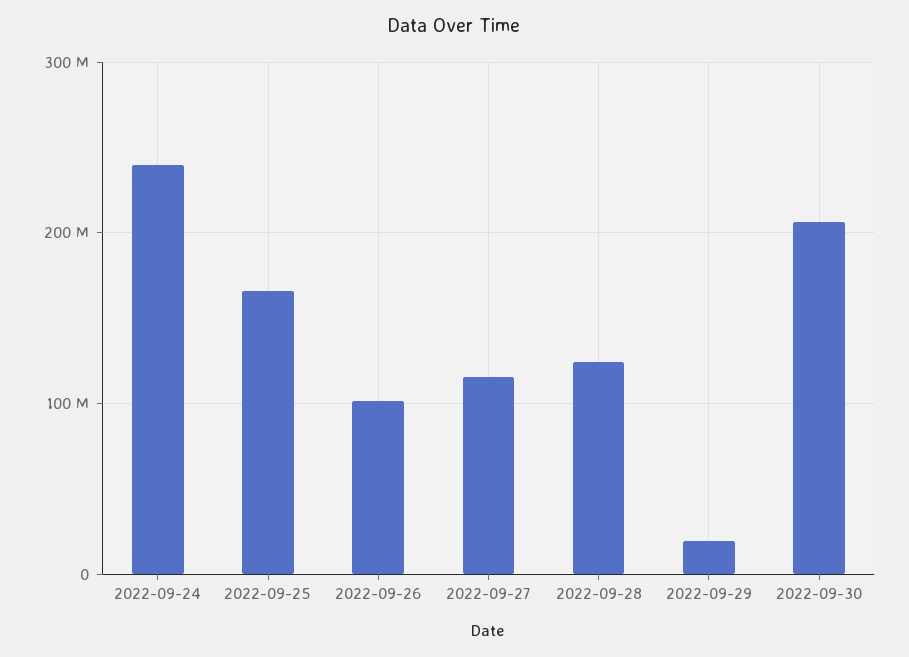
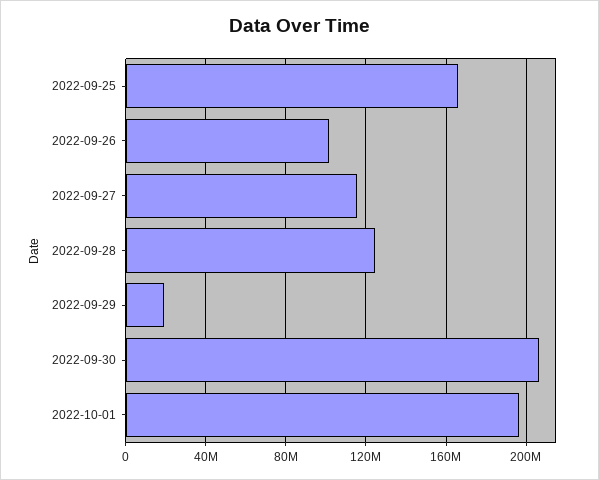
2022-09-24: 240000000 -> none
2022-10-01: none -> 195000000

